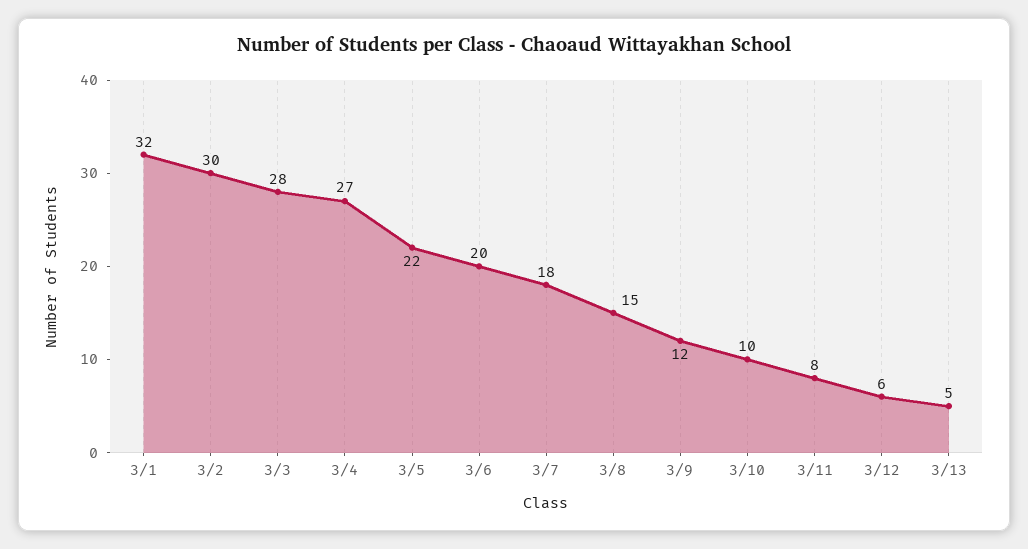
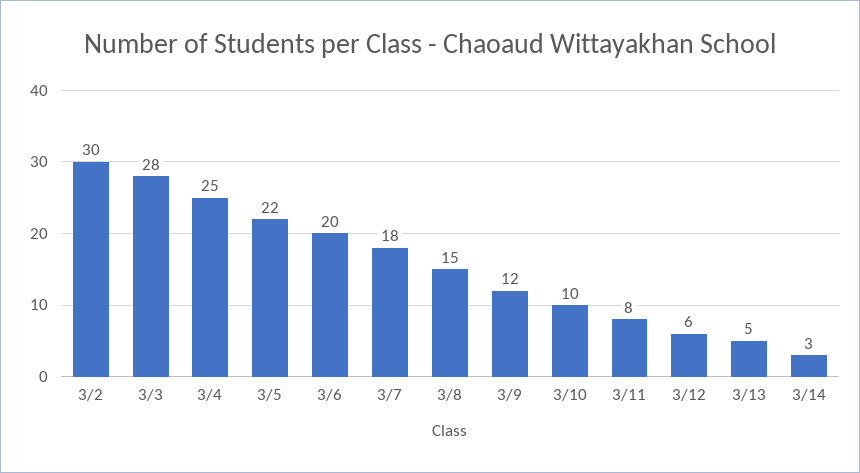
3/1: 32 -> none
3/4: 27 -> 25
3/14: none -> 3

